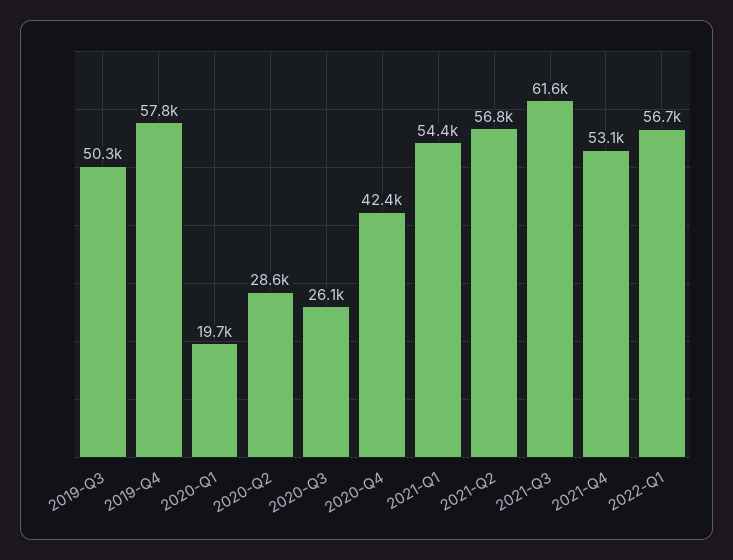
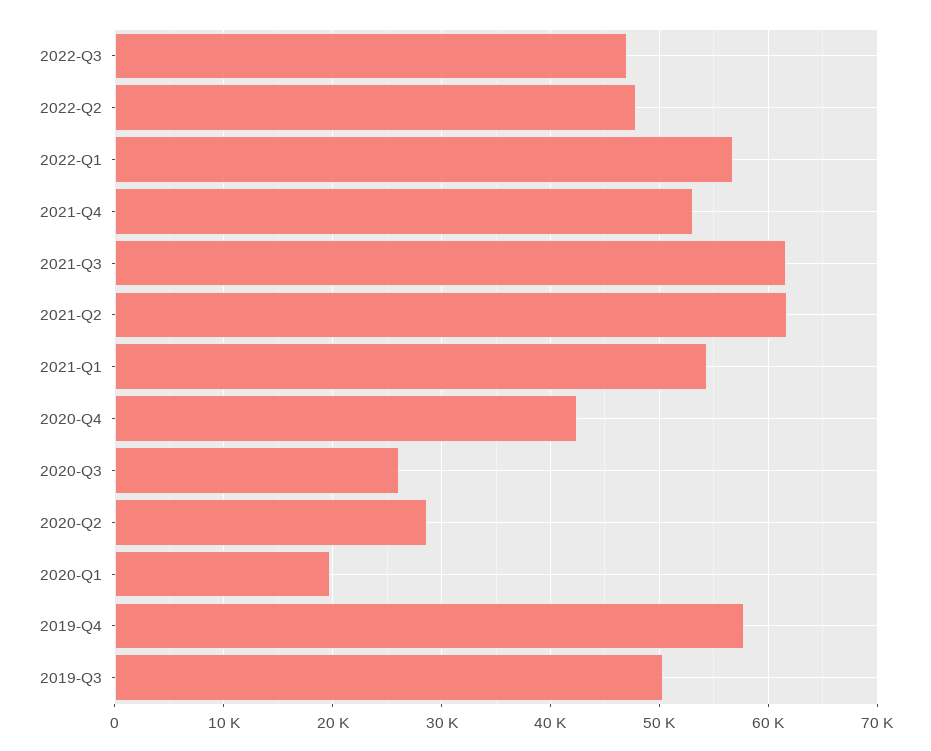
2021-Q2: 56800 -> 62000
2022-Q3: none -> 47000
2022-Q2: none -> 48000

